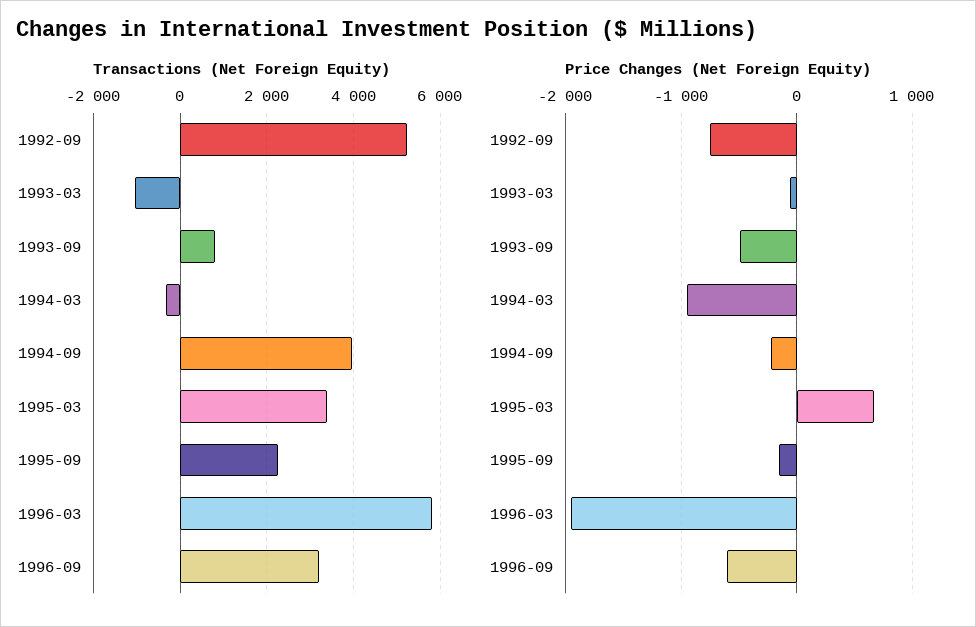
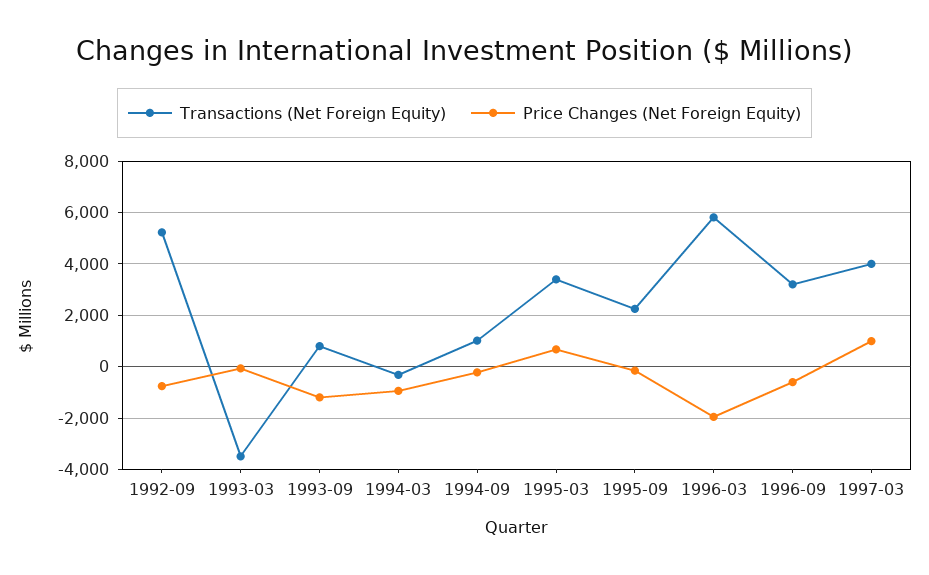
Transactions (Net Foreign Equity), 1993-03: -1000 -> -3500
Transactions (Net Foreign Equity), 1994-09: 4000 -> 1000
Price Changes (Net Foreign Equity), 1993-09: -500 -> -1250
Transactions (Net Foreign Equity), 1997-03: none -> 4000
Price Changes (Net Foreign Equity), 1997-03: none -> 1000

